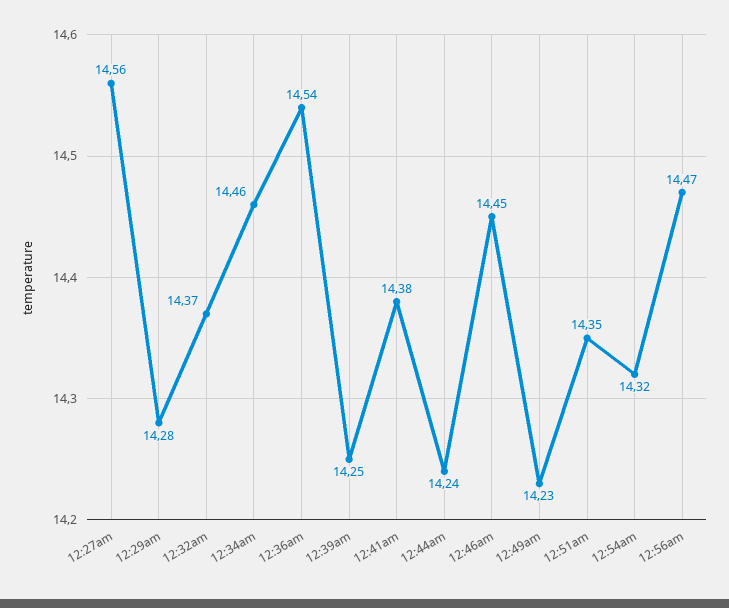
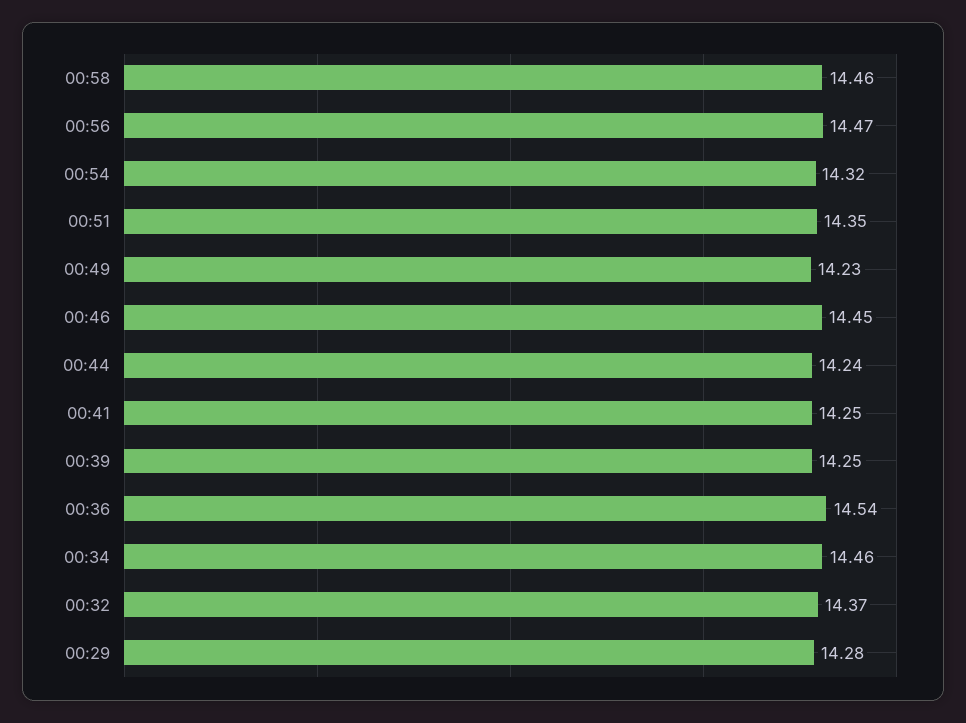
12:27am: 14.56 -> none
12:41am: 14.38 -> 14.25
00:58: none -> 14.46

